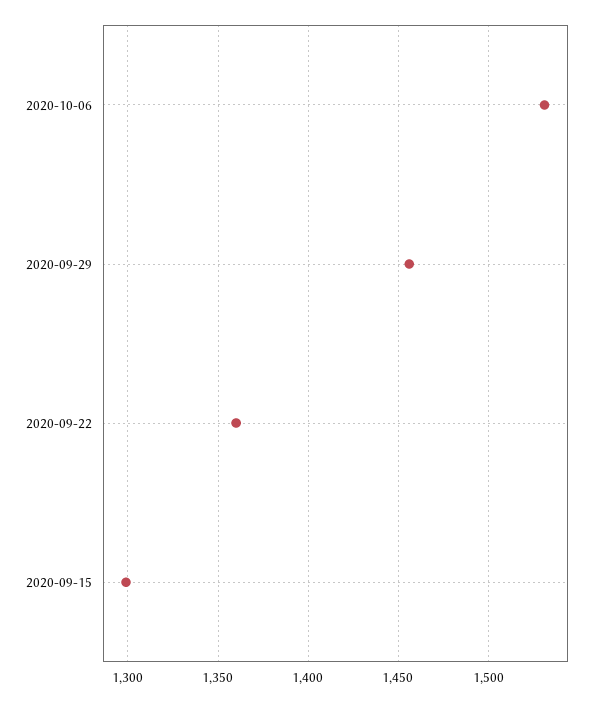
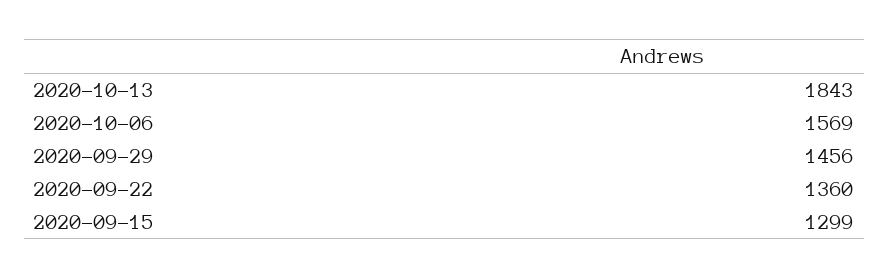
2020-10-06: 1530 -> 1569
2020-10-13: none -> 1843

